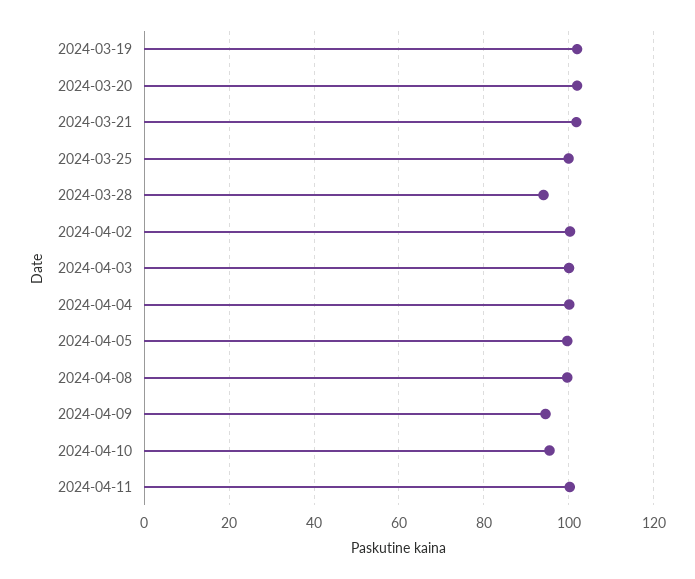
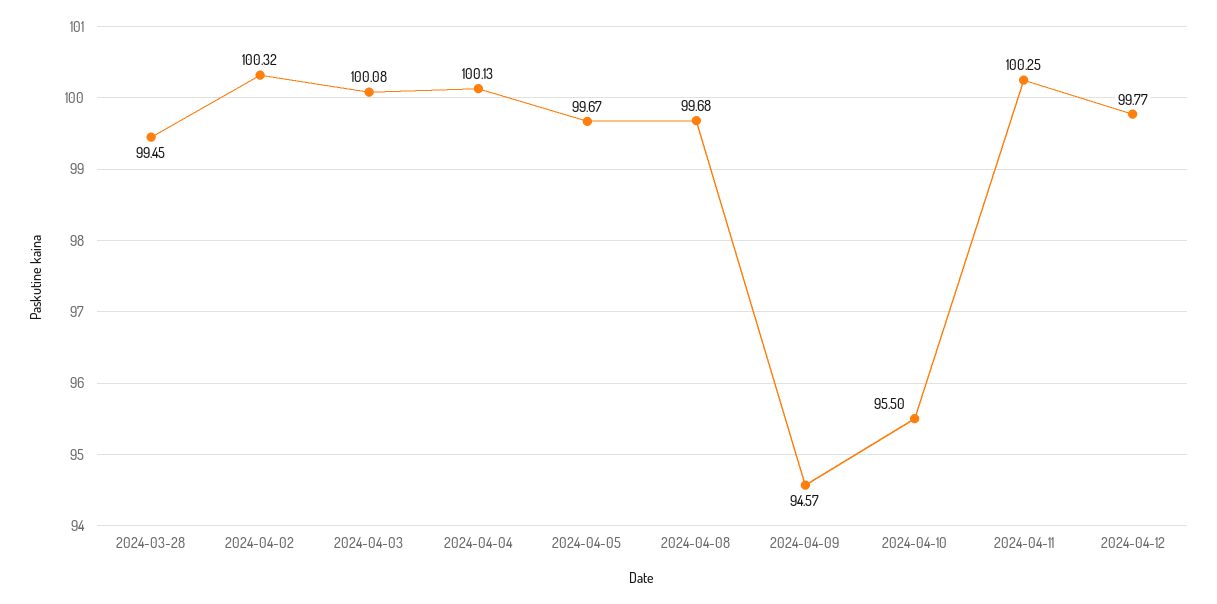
2024-03-19: 102 -> none
2024-03-20: 102 -> none
2024-03-21: 102 -> none
2024-03-25: 100 -> none
2024-03-28: 94 -> 99.45
2024-04-12: none -> 99.77

